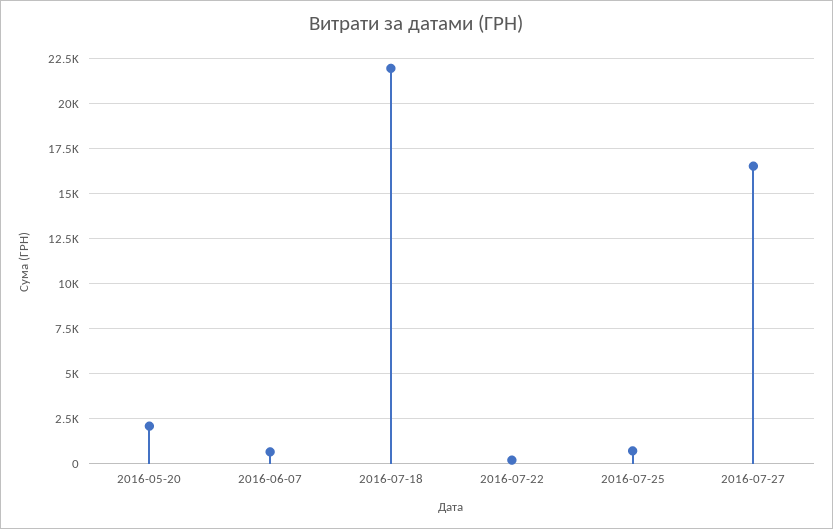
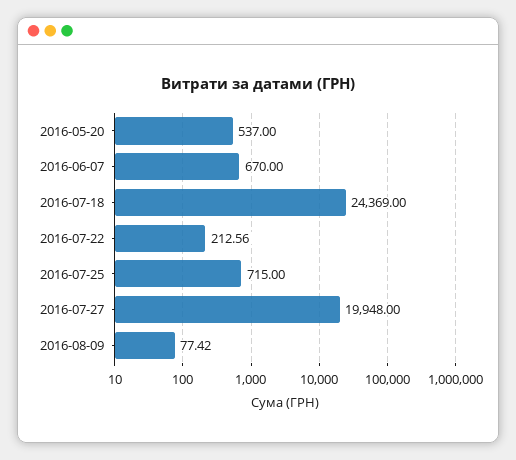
2016-05-20: 2000 -> 537
2016-07-18: 22000 -> 24369
2016-07-27: 16500 -> 19948
2016-08-09: none -> 77.42

